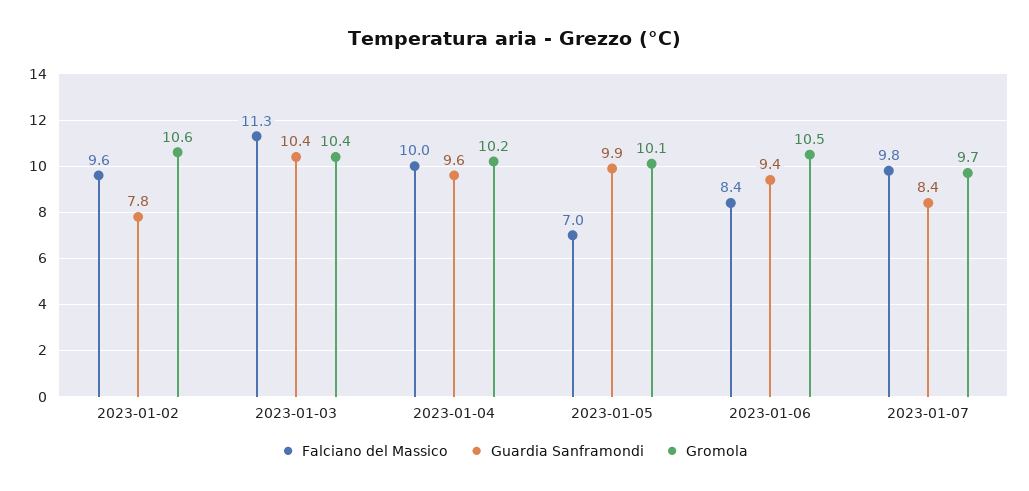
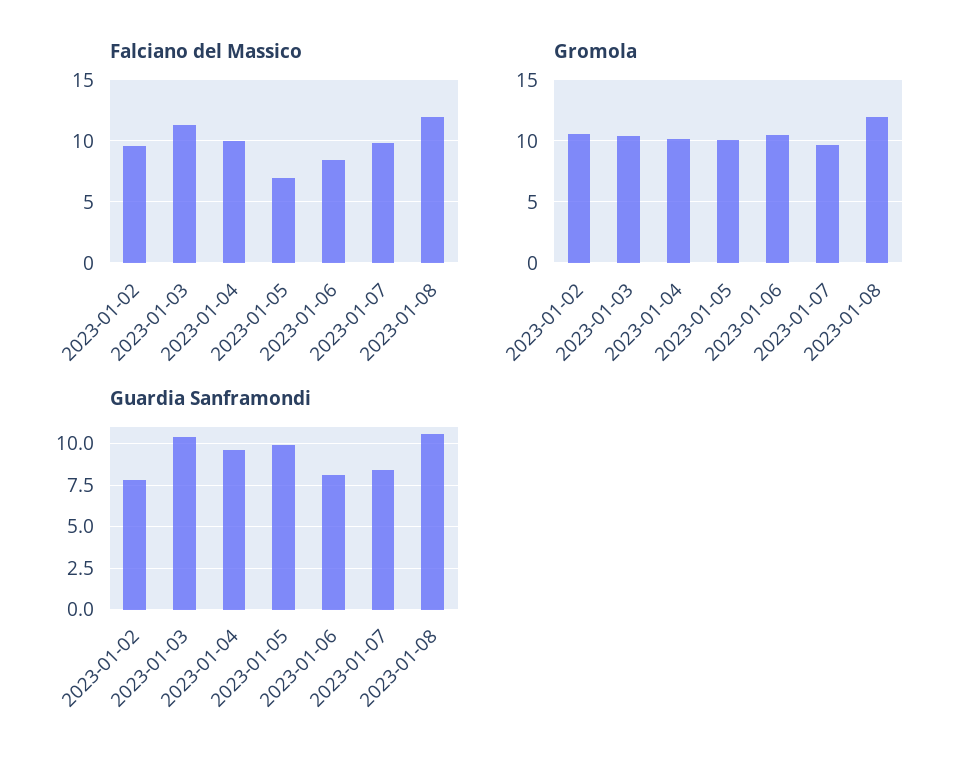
Guardia Sanframondi, 2023-01-06: 9.4 -> 8
Falciano del Massico, 2023-01-08: none -> 12
Gromola, 2023-01-08: none -> 12
Guardia Sanframondi, 2023-01-08: none -> 10.5

